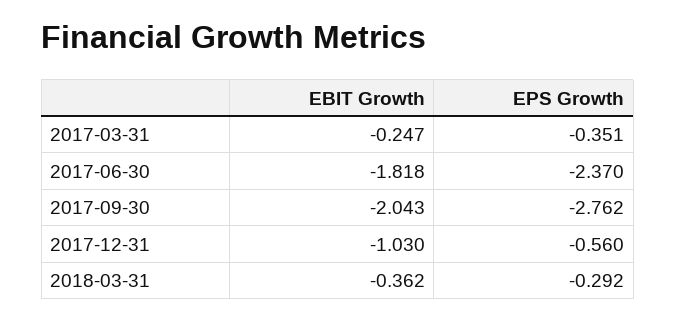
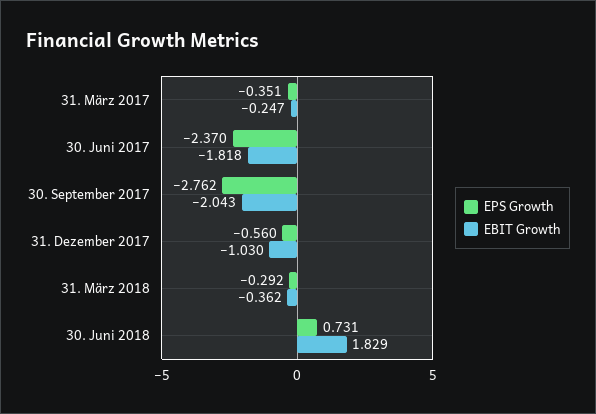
EPS Growth, 30. Juni 2018: none -> 0.731
EBIT Growth, 30. Juni 2018: none -> 1.829

